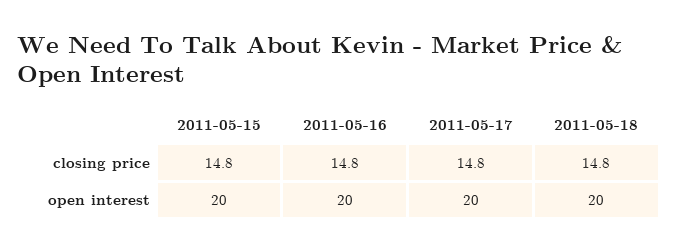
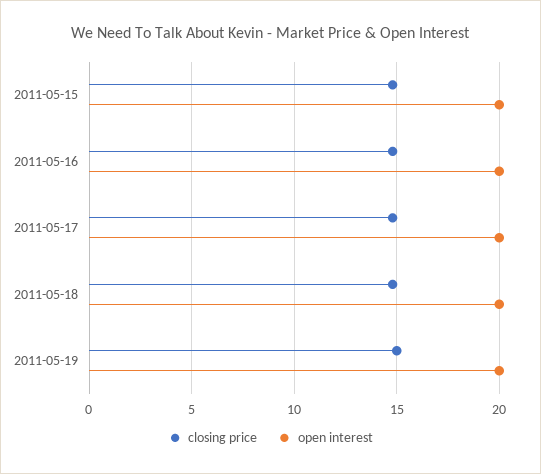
closing price, 2011-05-19: none -> 15
open interest, 2011-05-19: none -> 20

